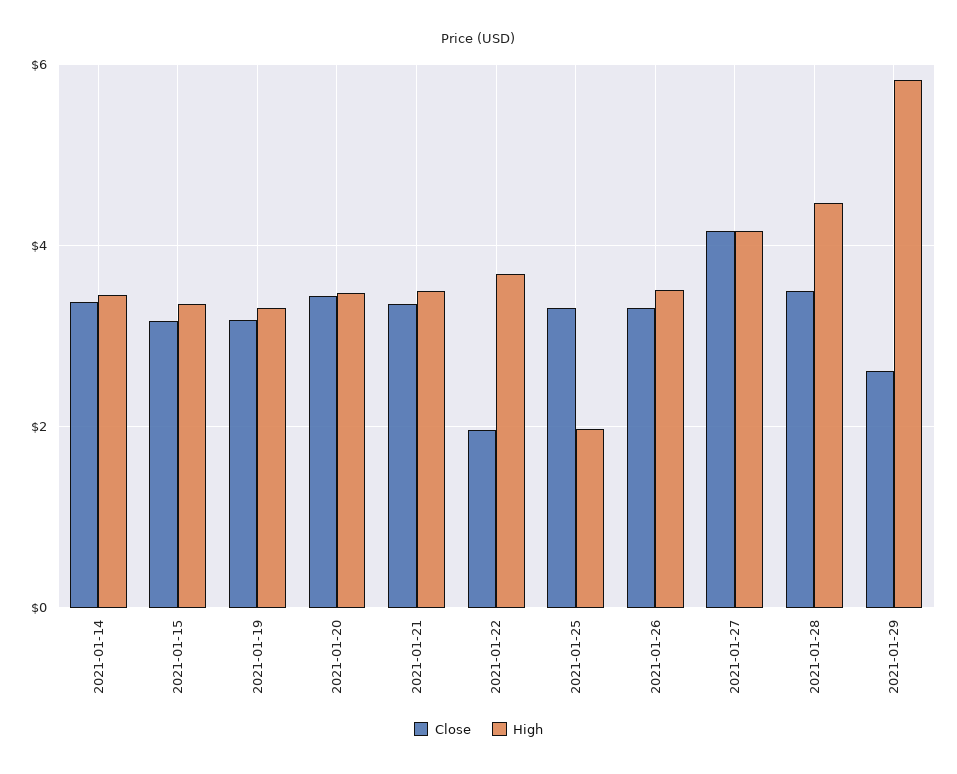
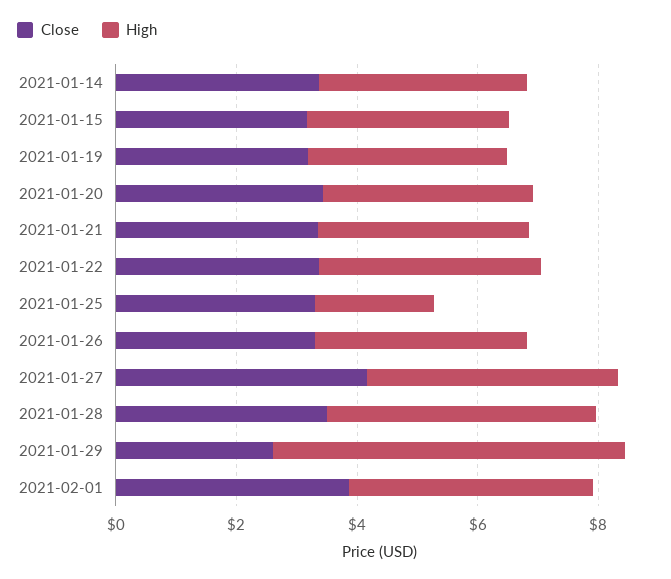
Close, 2021-01-22: 2 -> 3.5
Close, 2021-02-01: none -> 4
High, 2021-02-01: none -> 4

